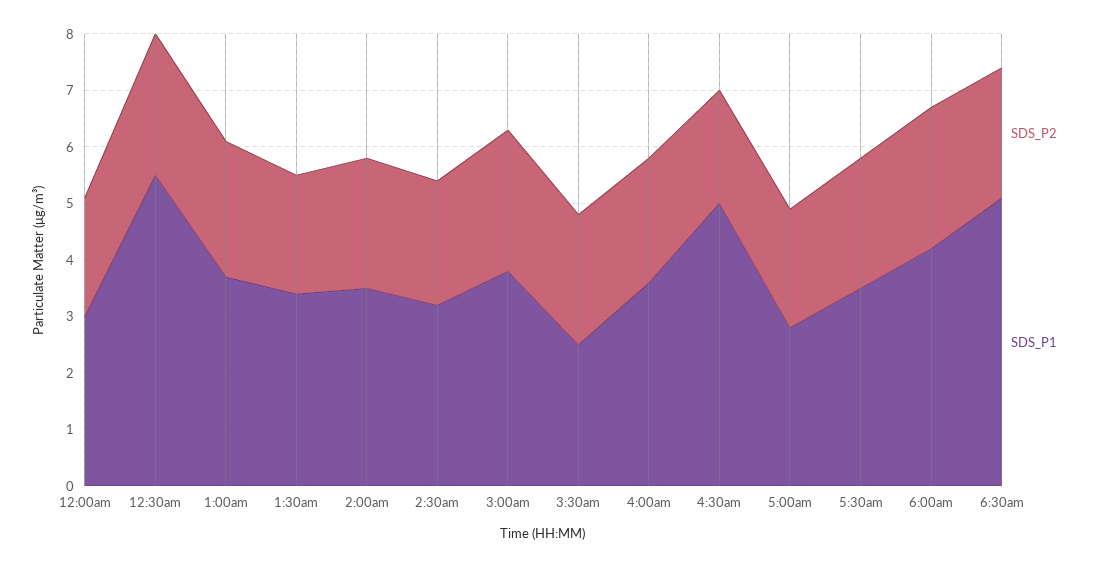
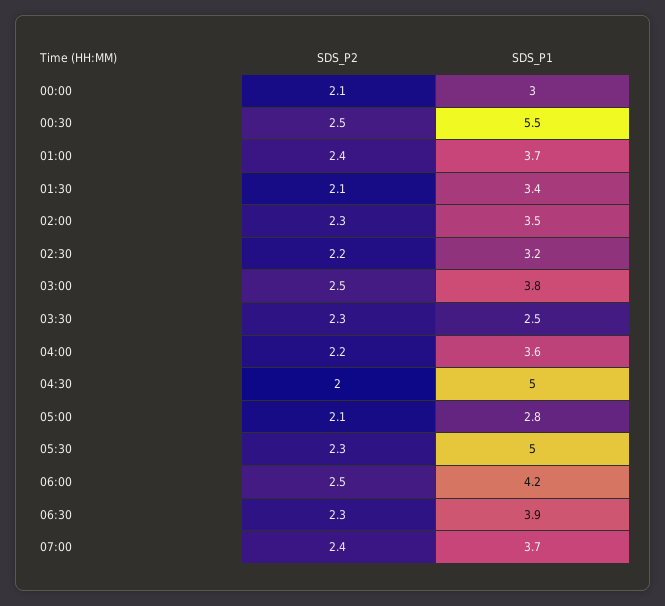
SDS_P1, 5:30am: 3.5 -> 5
SDS_P1, 6:30am: 5 -> 3.9
SDS_P2, 07:00: none -> 2.4
SDS_P1, 07:00: none -> 3.7

